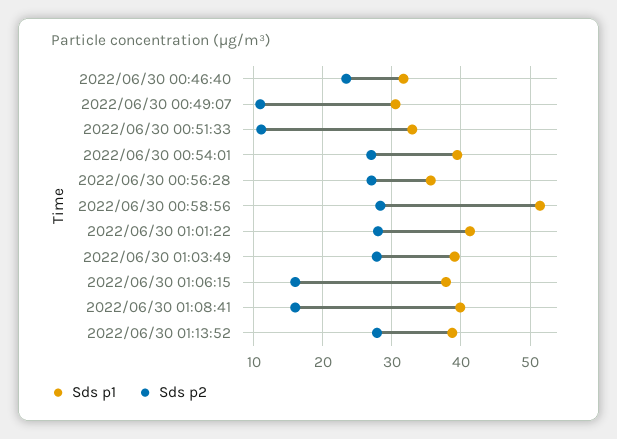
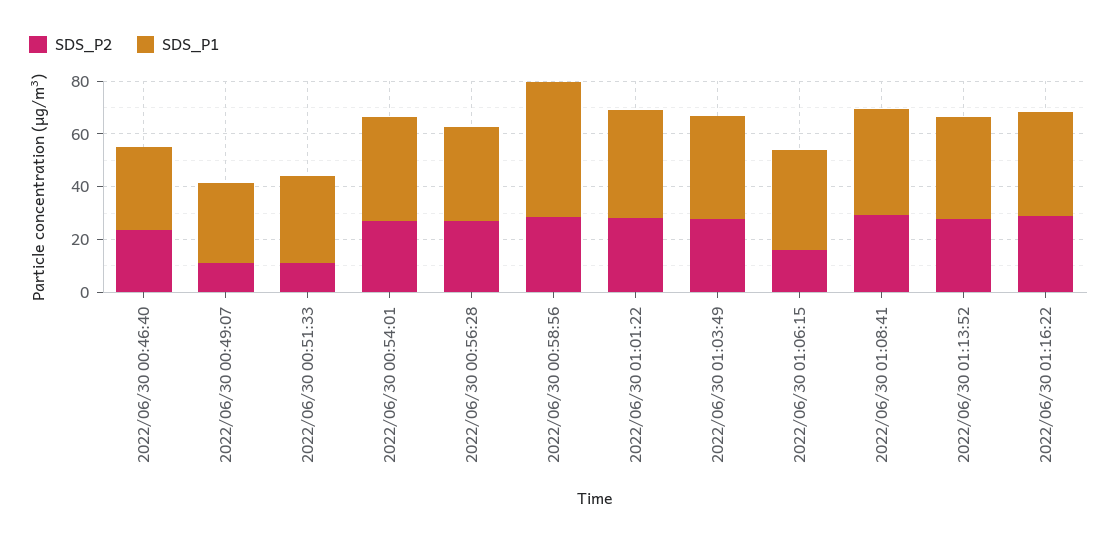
Sds p2, 2022/06/30 01:08:41: 16 -> 30
Sds p2, 2022/06/30 01:16:22: none -> 30
Sds p1, 2022/06/30 01:16:22: none -> 40

